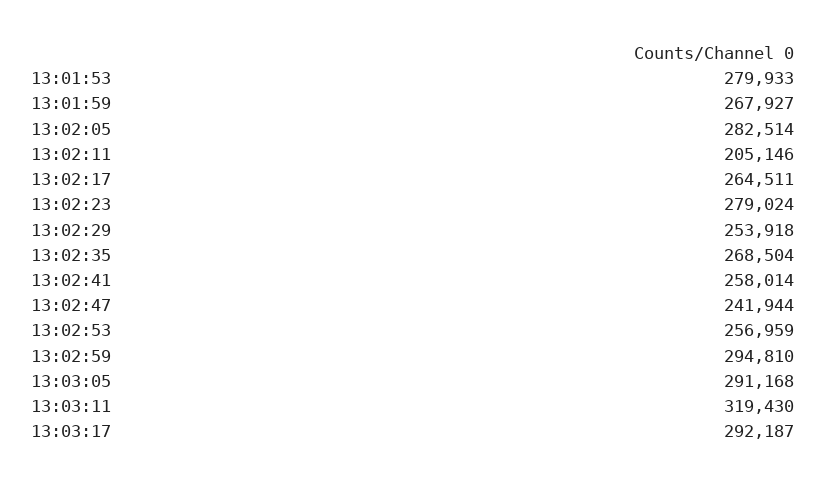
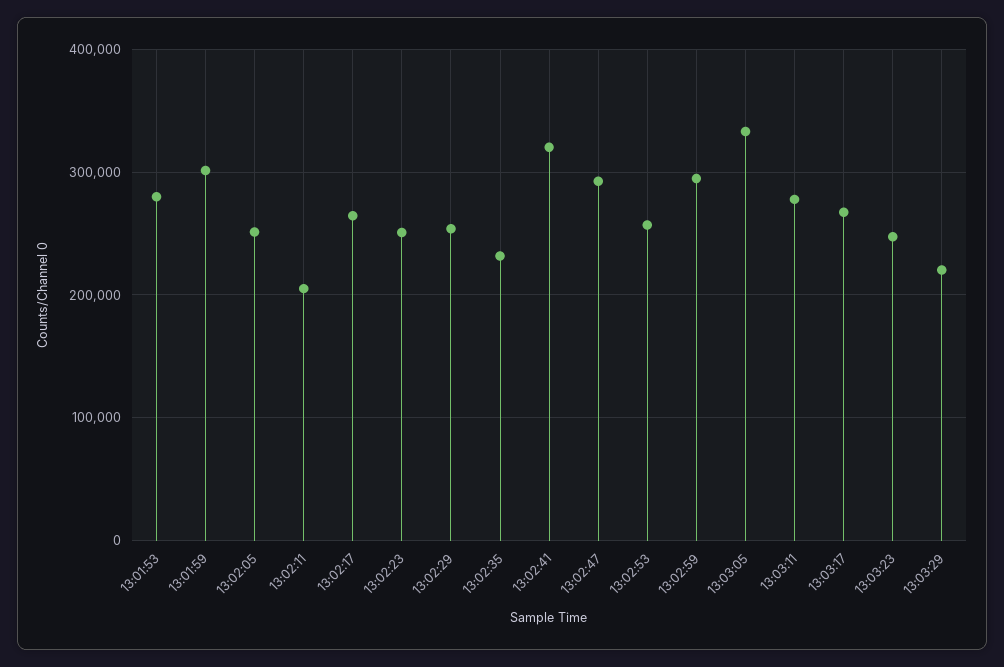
13:01:59: 267927 -> 300000
13:02:05: 282514 -> 250000
13:02:23: 279024 -> 250000
13:02:35: 268504 -> 230000
13:02:41: 258014 -> 320000
13:02:47: 241944 -> 290000
13:03:05: 291168 -> 330000
13:03:11: 319430 -> 280000
13:03:17: 292187 -> 270000
13:03:23: none -> 250000
13:03:29: none -> 220000

